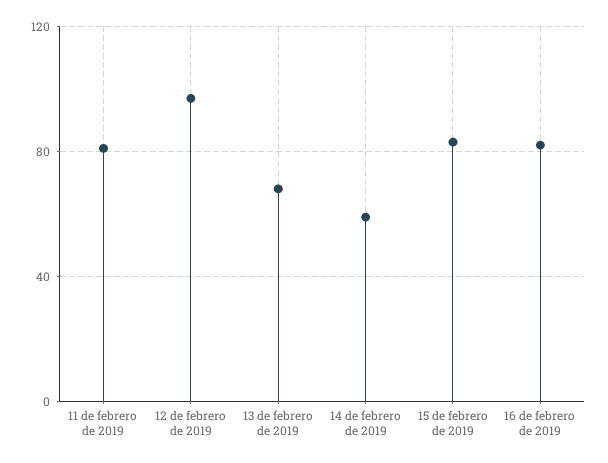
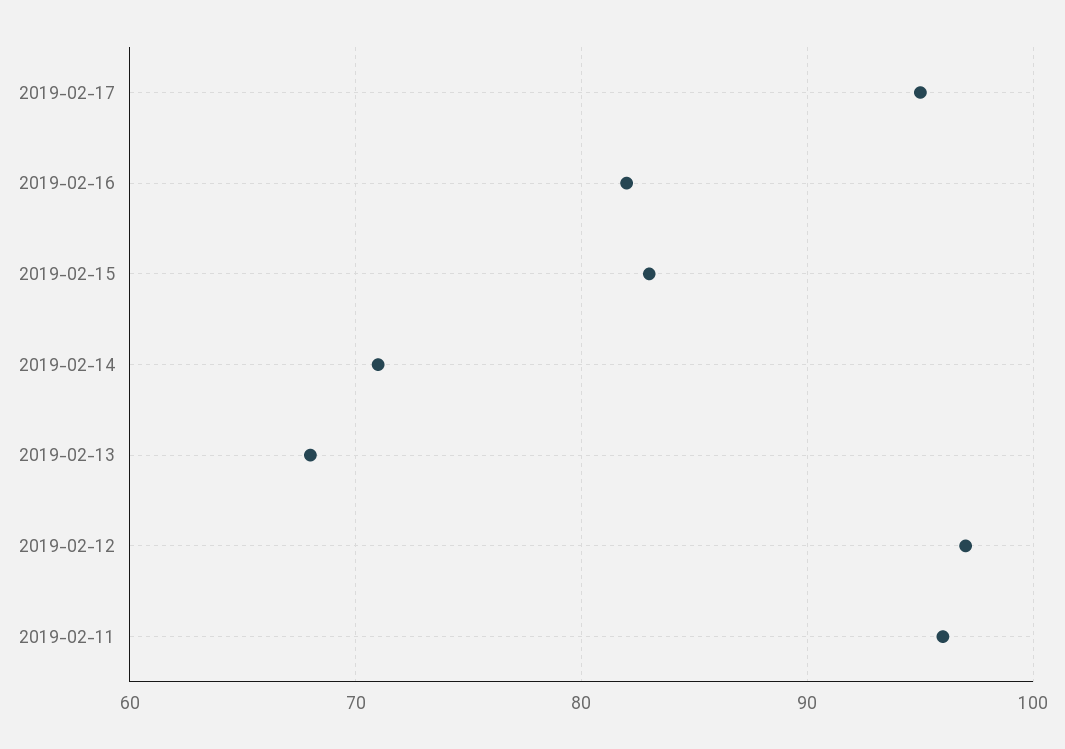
11 de febrero de 2019: 80 -> 96
14 de febrero de 2019: 60 -> 71
2019-02-17: none -> 95

